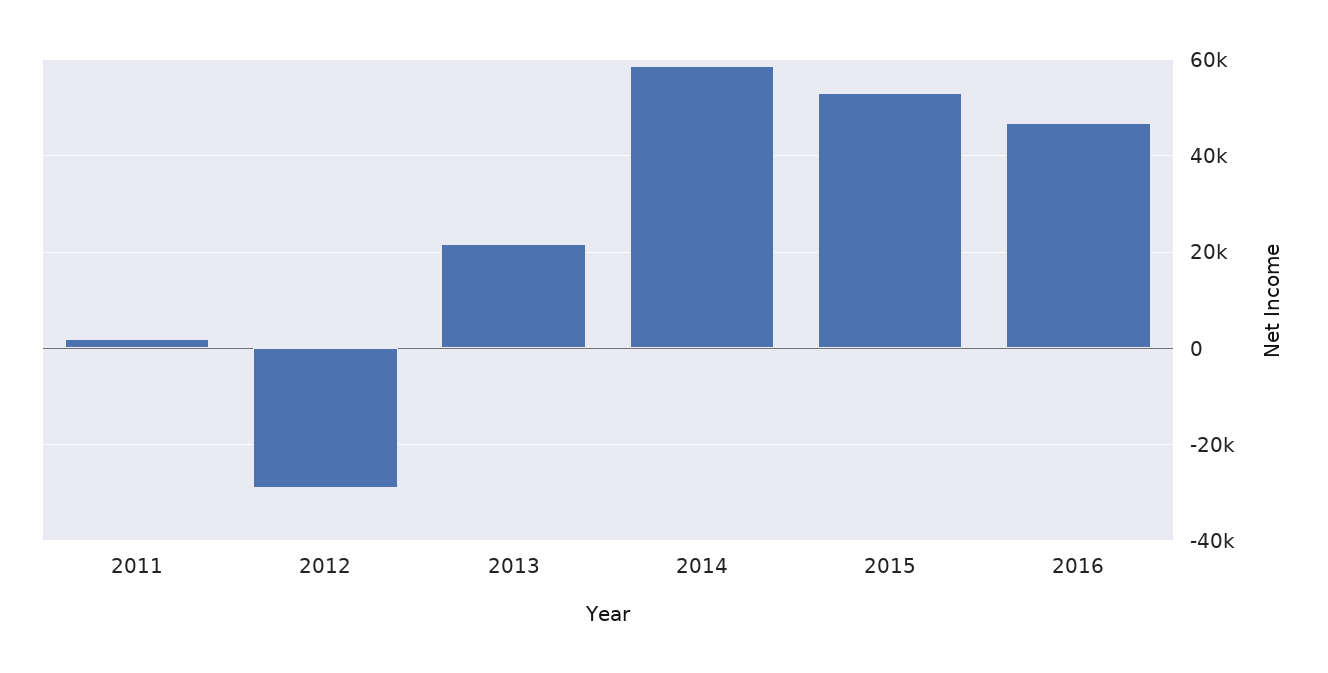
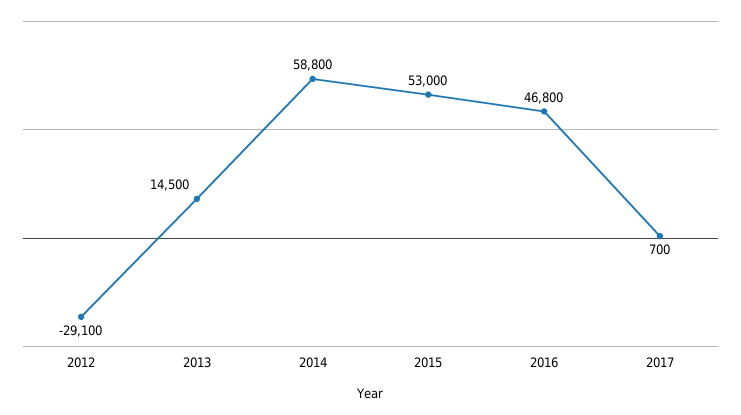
2011: 2000 -> none
2013: 22000 -> 14500
2017: none -> 700

